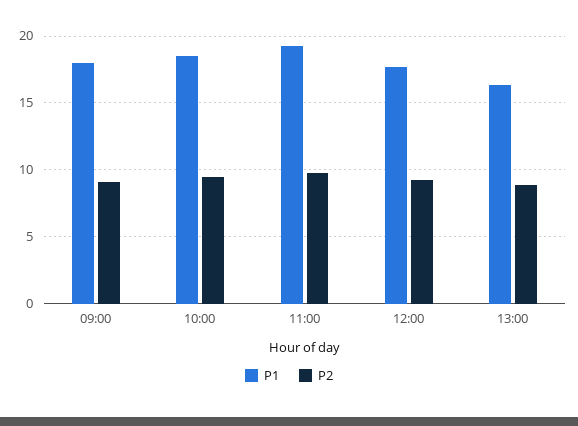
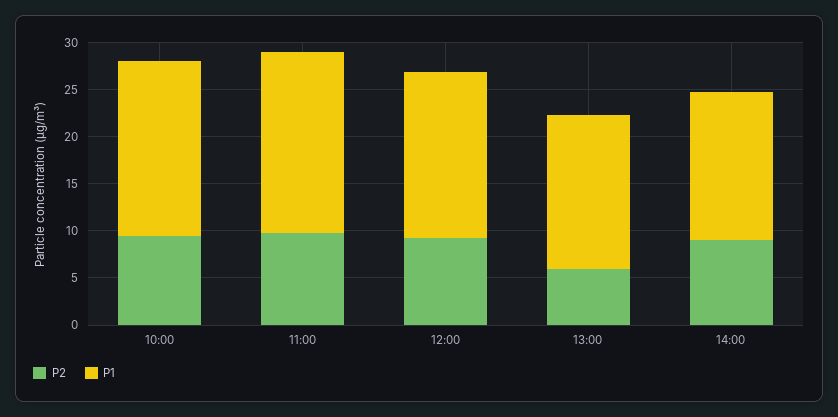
P1, 09:00: 18 -> none
P2, 09:00: 9 -> none
P2, 13:00: 9 -> 6
P2, 14:00: none -> 9
P1, 14:00: none -> 16

